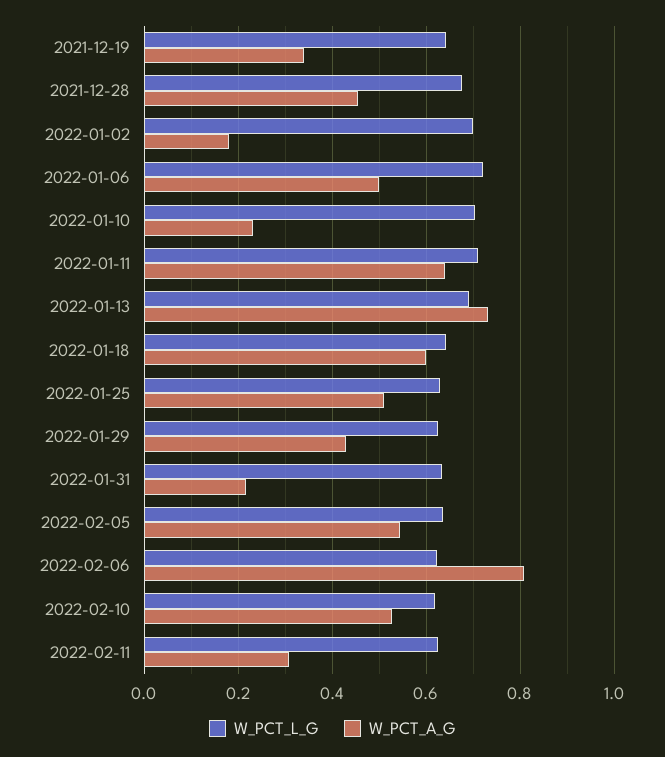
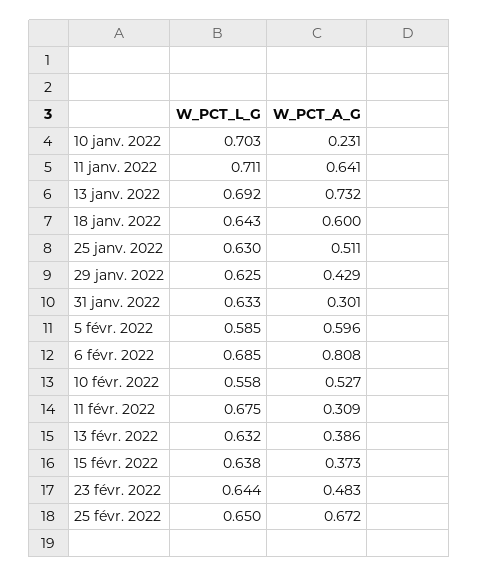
W_PCT_L_G, 2021-12-19: 0.64 -> none
W_PCT_A_G, 2021-12-19: 0.34 -> none
W_PCT_L_G, 2021-12-28: 0.68 -> none
W_PCT_A_G, 2021-12-28: 0.46 -> none
W_PCT_L_G, 2022-01-02: 0.7 -> none
W_PCT_A_G, 2022-01-02: 0.18 -> none
W_PCT_L_G, 2022-01-06: 0.72 -> none
W_PCT_A_G, 2022-01-06: 0.5 -> none
W_PCT_A_G, 2022-01-31: 0.22 -> 0.301
W_PCT_L_G, 2022-02-05: 0.64 -> 0.585
W_PCT_A_G, 2022-02-05: 0.54 -> 0.596
W_PCT_L_G, 2022-02-06: 0.62 -> 0.685
W_PCT_L_G, 2022-02-10: 0.62 -> 0.558
W_PCT_L_G, 2022-02-11: 0.62 -> 0.675
W_PCT_L_G, 13 févr. 2022: none -> 0.632
W_PCT_A_G, 13 févr. 2022: none -> 0.386
W_PCT_L_G, 15 févr. 2022: none -> 0.638
W_PCT_A_G, 15 févr. 2022: none -> 0.373
W_PCT_L_G, 23 févr. 2022: none -> 0.644
W_PCT_A_G, 23 févr. 2022: none -> 0.483
W_PCT_L_G, 25 févr. 2022: none -> 0.65
W_PCT_A_G, 25 févr. 2022: none -> 0.672

